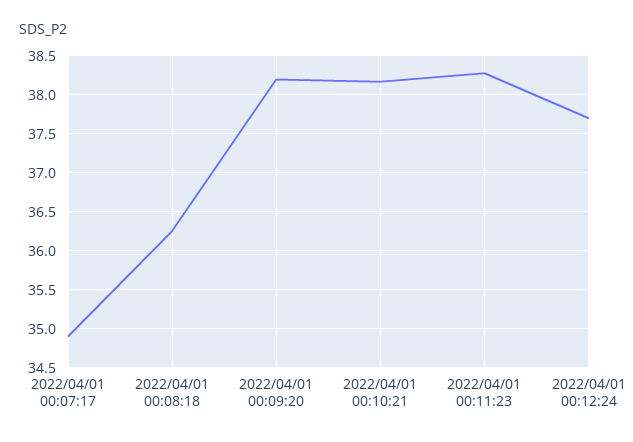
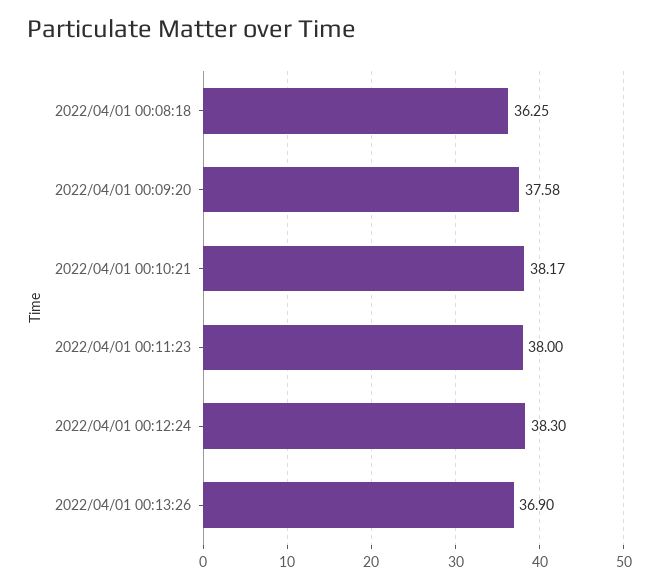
2022/04/01 00:07:17: 34.9 -> none
2022/04/01 00:09:20: 38.2 -> 37.58
2022/04/01 00:11:23: 38.3 -> 38
2022/04/01 00:12:24: 37.7 -> 38.3
2022/04/01 00:13:26: none -> 36.9

